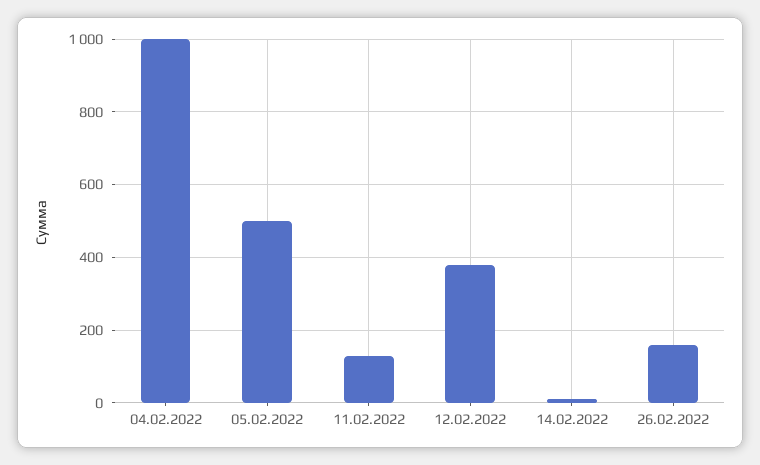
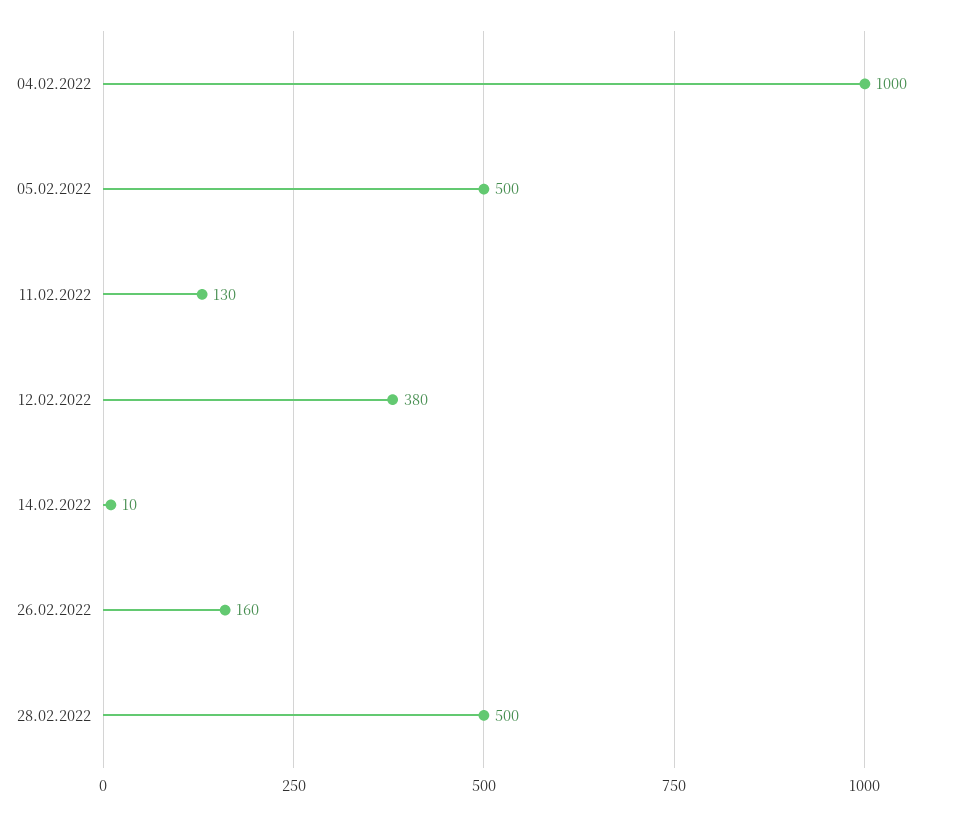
28.02.2022: none -> 500

